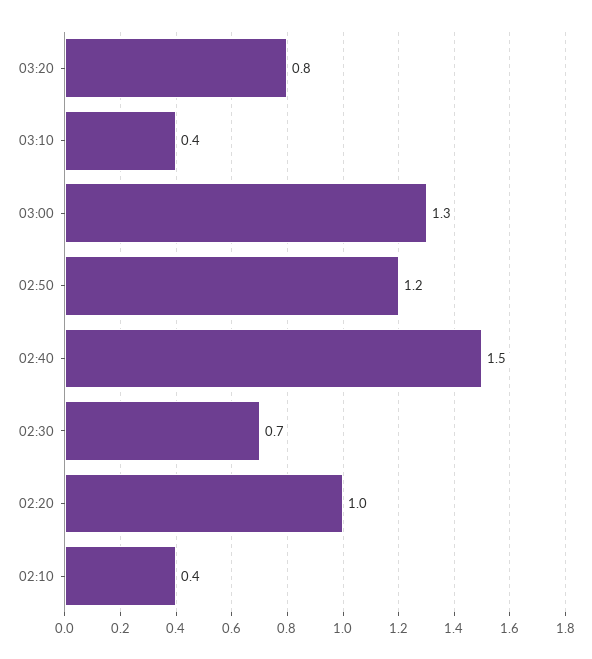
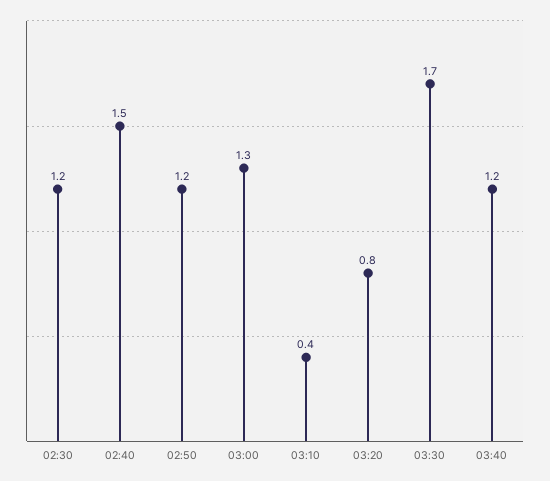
02:30: 0.7 -> 1.2
02:20: 1 -> none
02:10: 0.4 -> none
03:30: none -> 1.7
03:40: none -> 1.2

